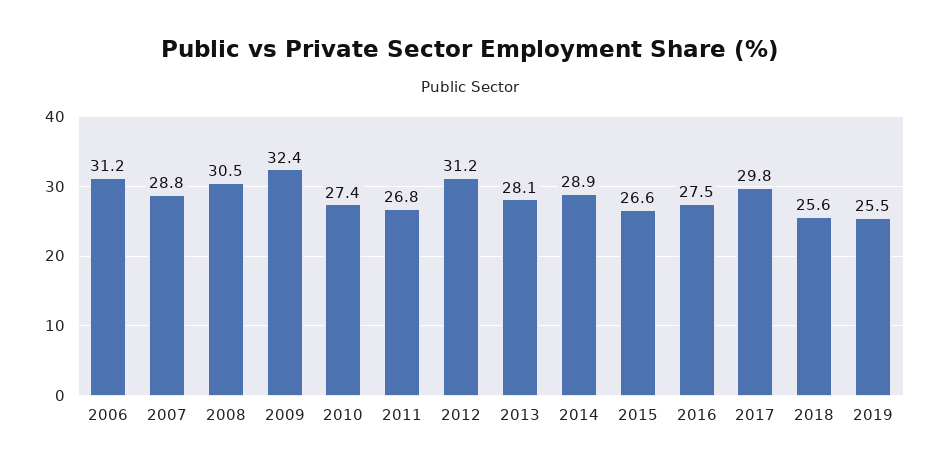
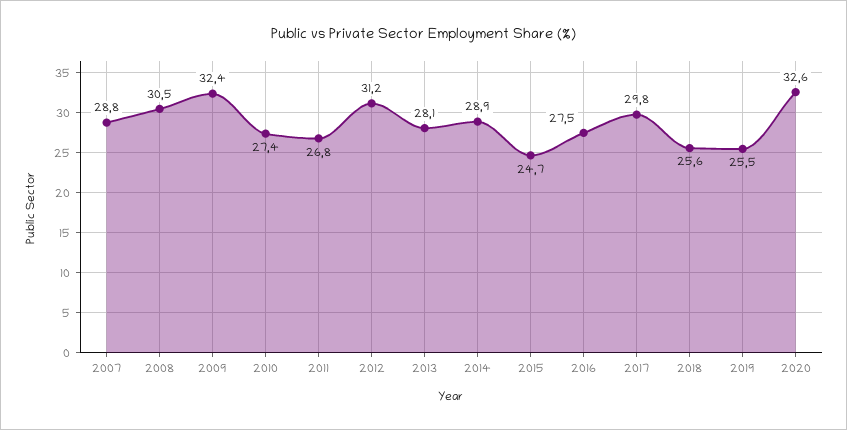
2006: 31.2 -> none
2015: 26.6 -> 24.7
2020: none -> 32.6

